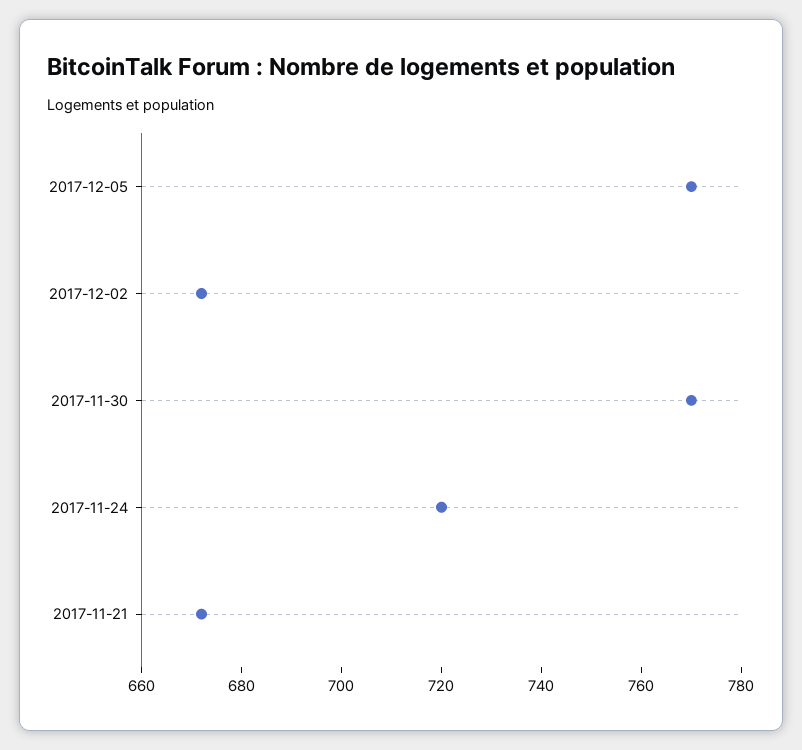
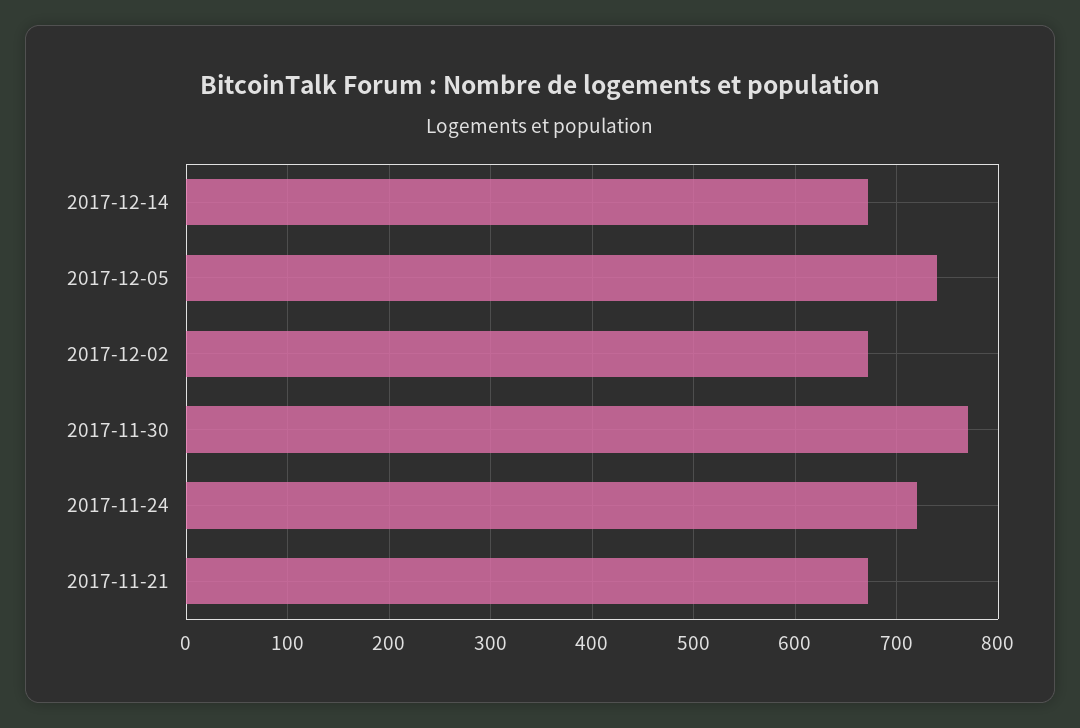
2017-12-05: 770 -> 740
2017-12-14: none -> 670

